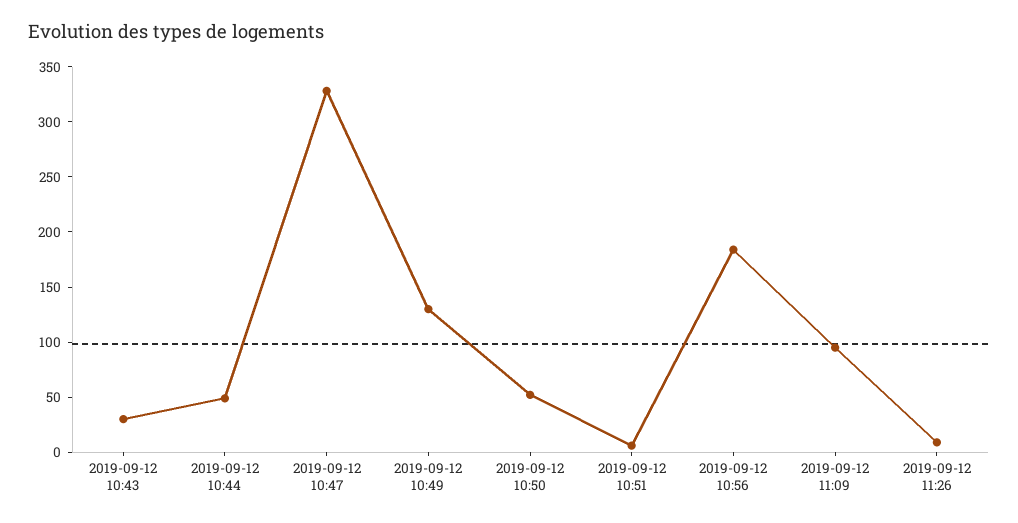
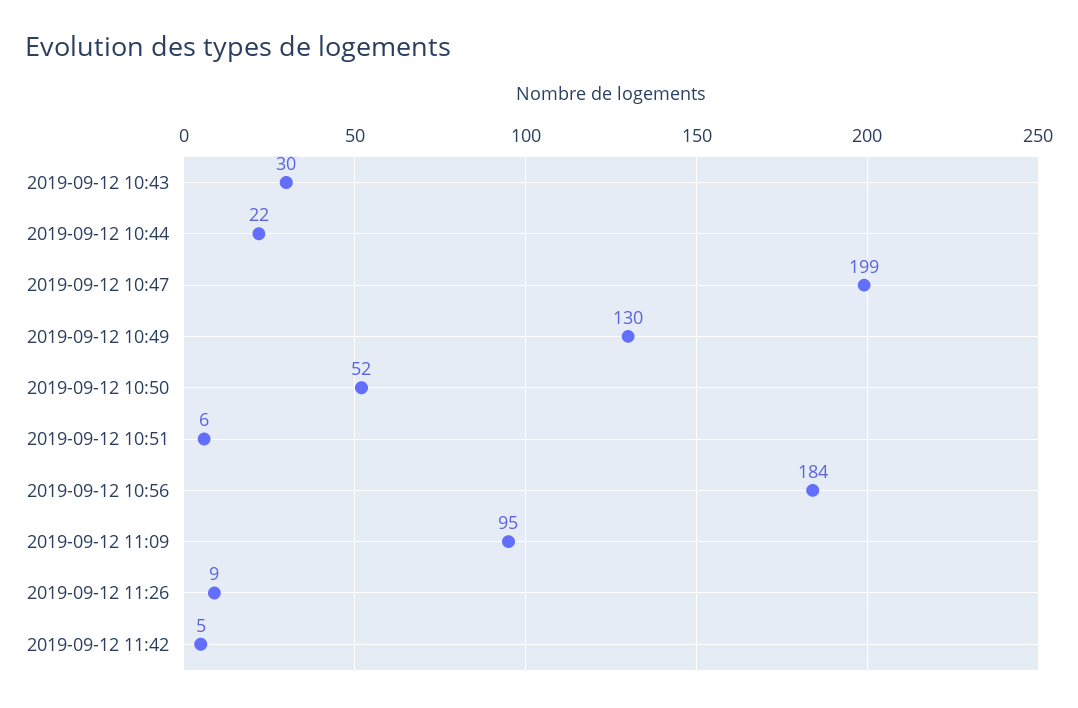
2019-09-12 10:44: 50 -> 22
2019-09-12 10:47: 330 -> 199
2019-09-12 11:42: none -> 5

